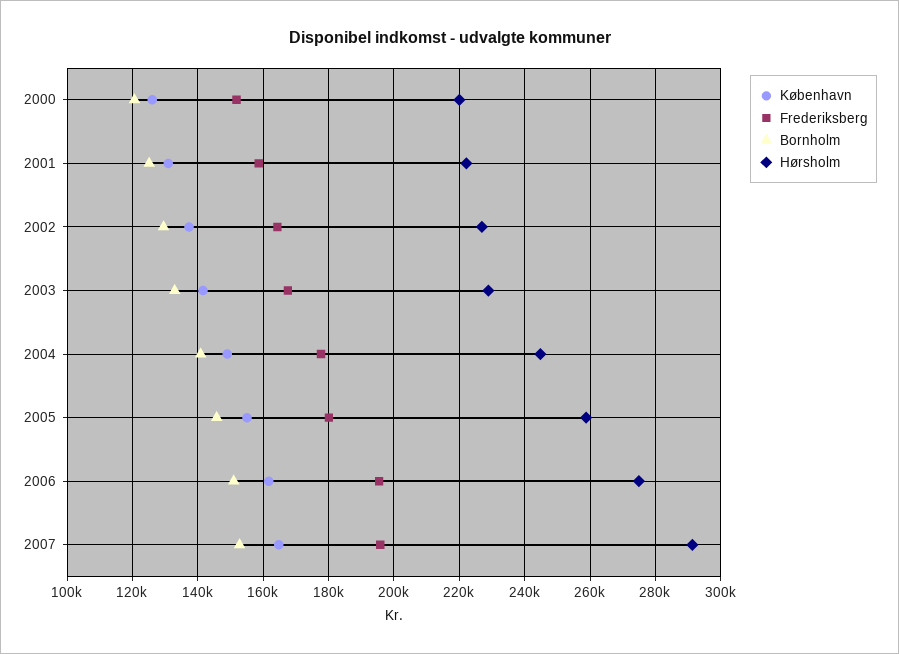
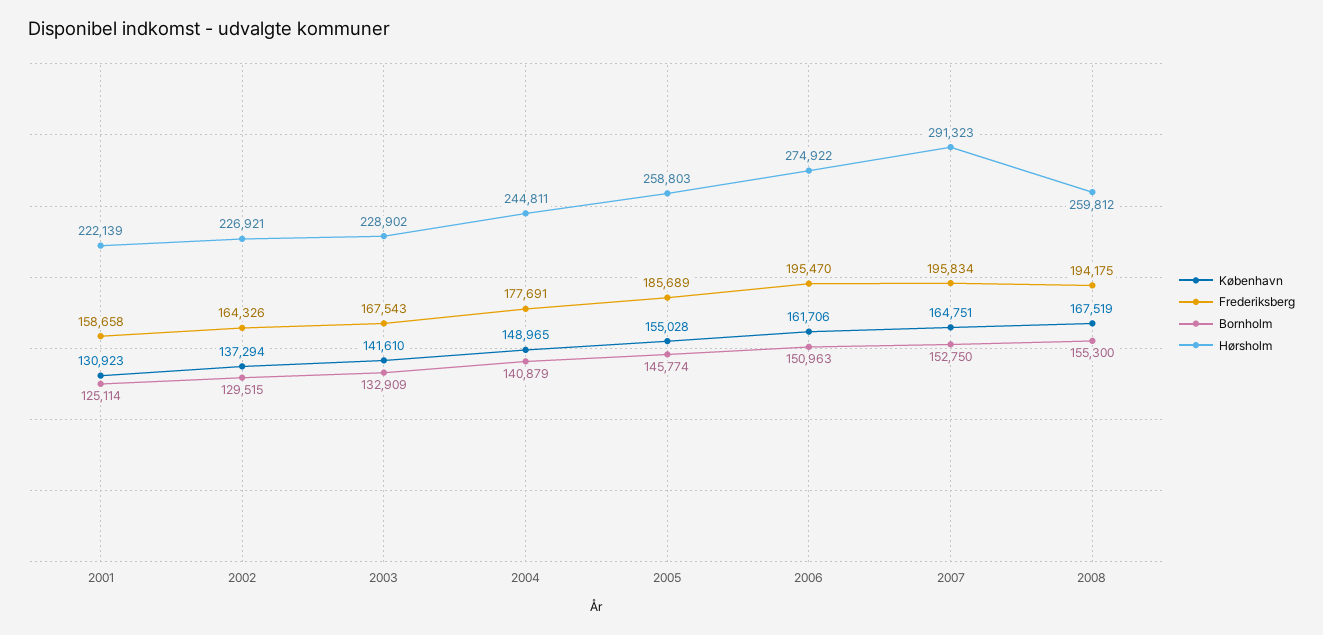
København, 2000: 126000 -> none
Frederiksberg, 2000: 152000 -> none
Bornholm, 2000: 120000 -> none
Hørsholm, 2000: 220000 -> none
Frederiksberg, 2005: 180000 -> 185689
København, 2008: none -> 167519
Frederiksberg, 2008: none -> 194175
Bornholm, 2008: none -> 155300
Hørsholm, 2008: none -> 259812

